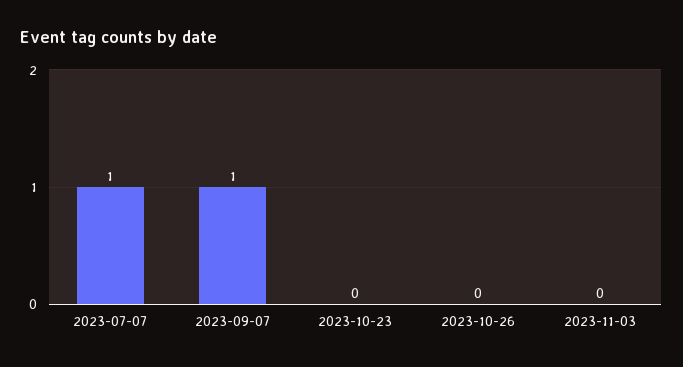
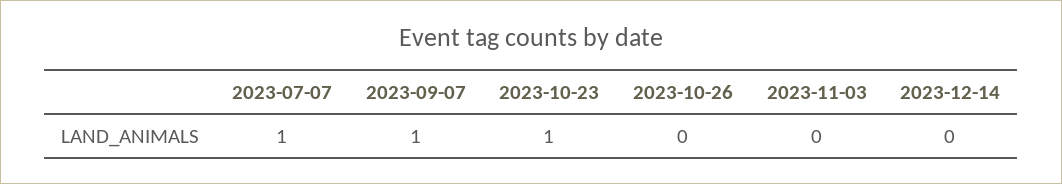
2023-10-23: 0 -> 1
2023-12-14: none -> 0

